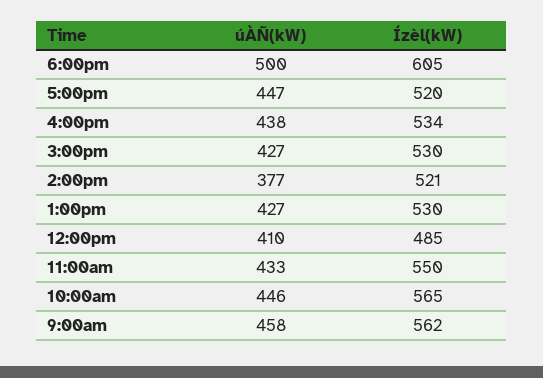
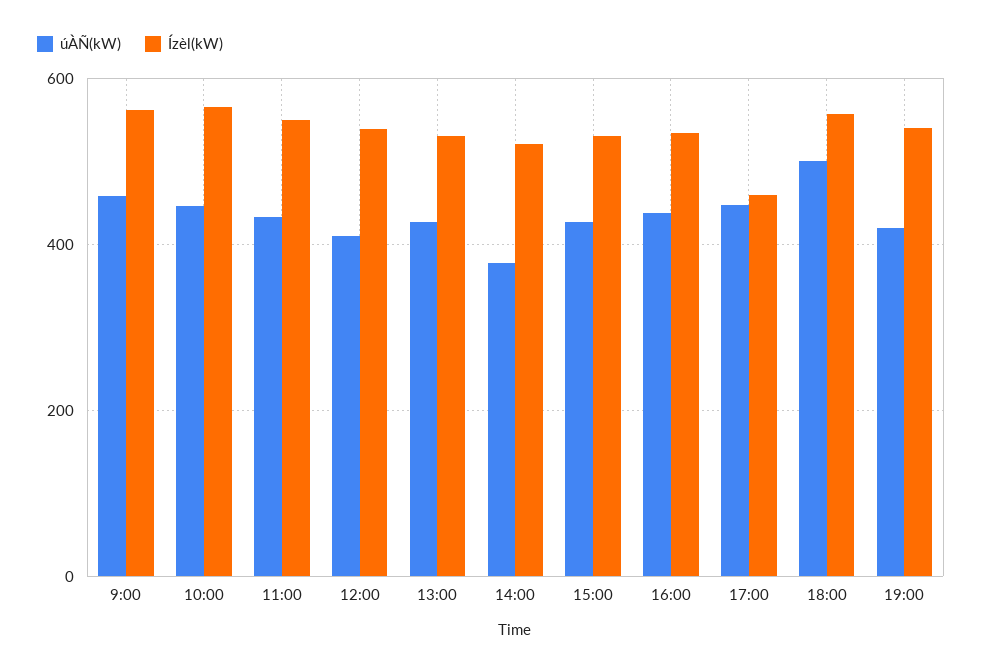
Ízèl(kW), 6:00pm: 605 -> 560
Ízèl(kW), 5:00pm: 520 -> 460
Ízèl(kW), 12:00pm: 485 -> 540
úÀÑ(kW), 19:00: none -> 420
Ízèl(kW), 19:00: none -> 540

